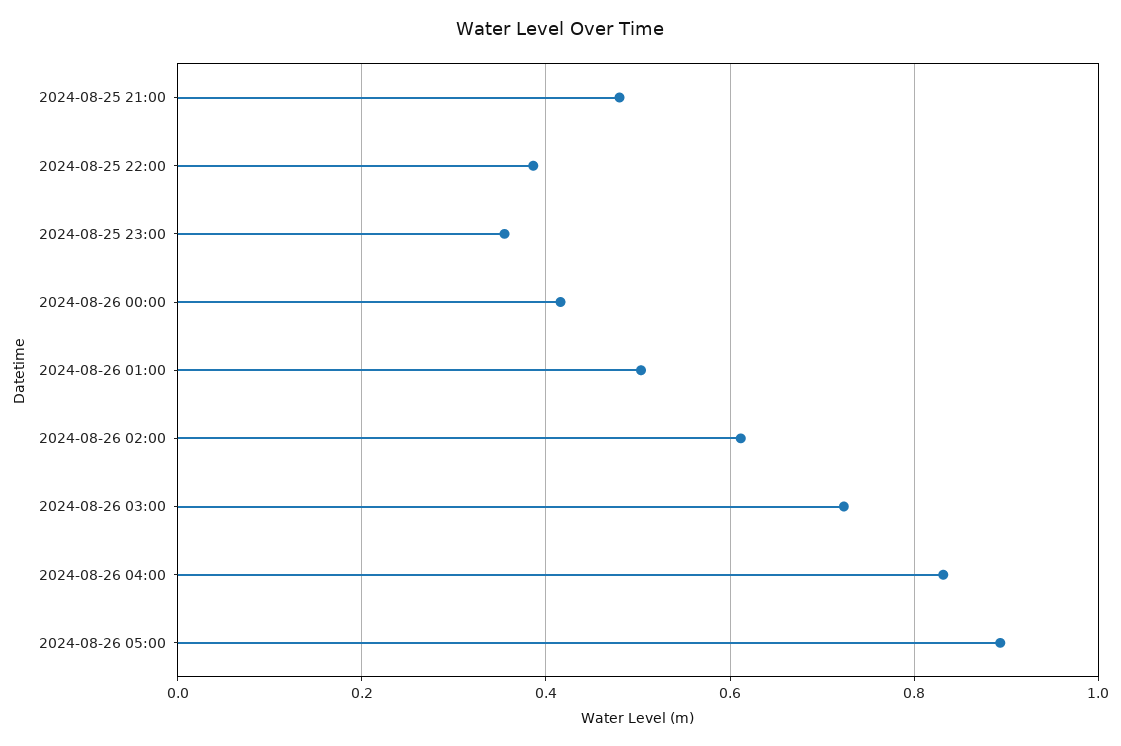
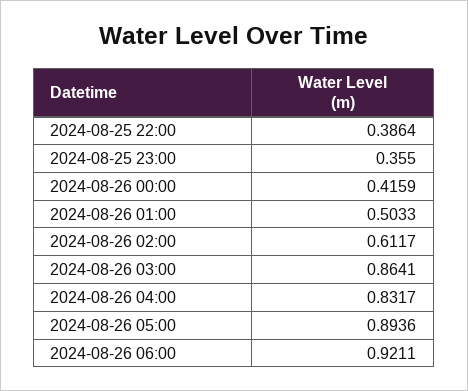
2024-08-25 21:00: 0.48 -> none
2024-08-26 03:00: 0.72 -> 0.8641
2024-08-26 06:00: none -> 0.9211

